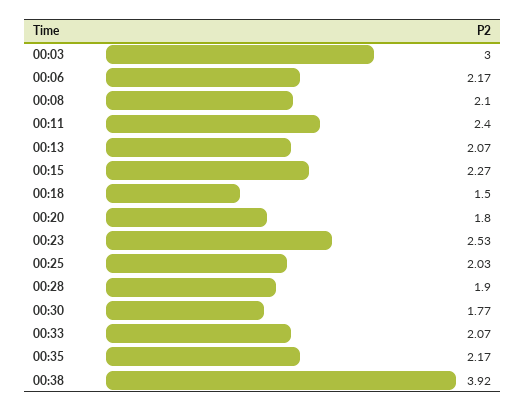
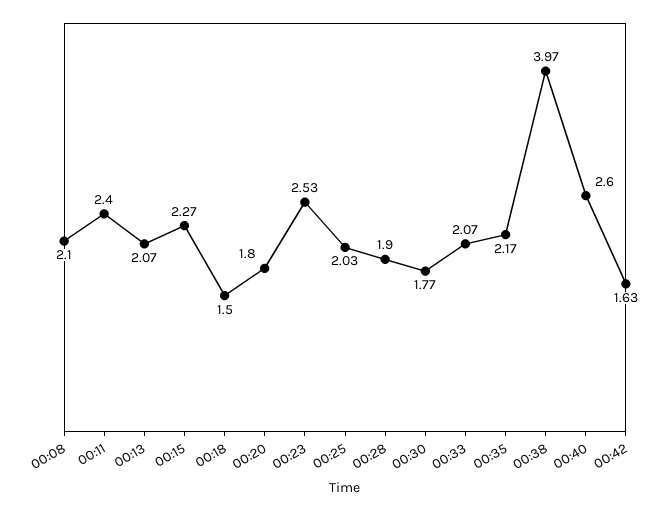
00:03: 3 -> none
00:06: 2.17 -> none
00:38: 3.92 -> 3.97
00:40: none -> 2.6
00:42: none -> 1.63

